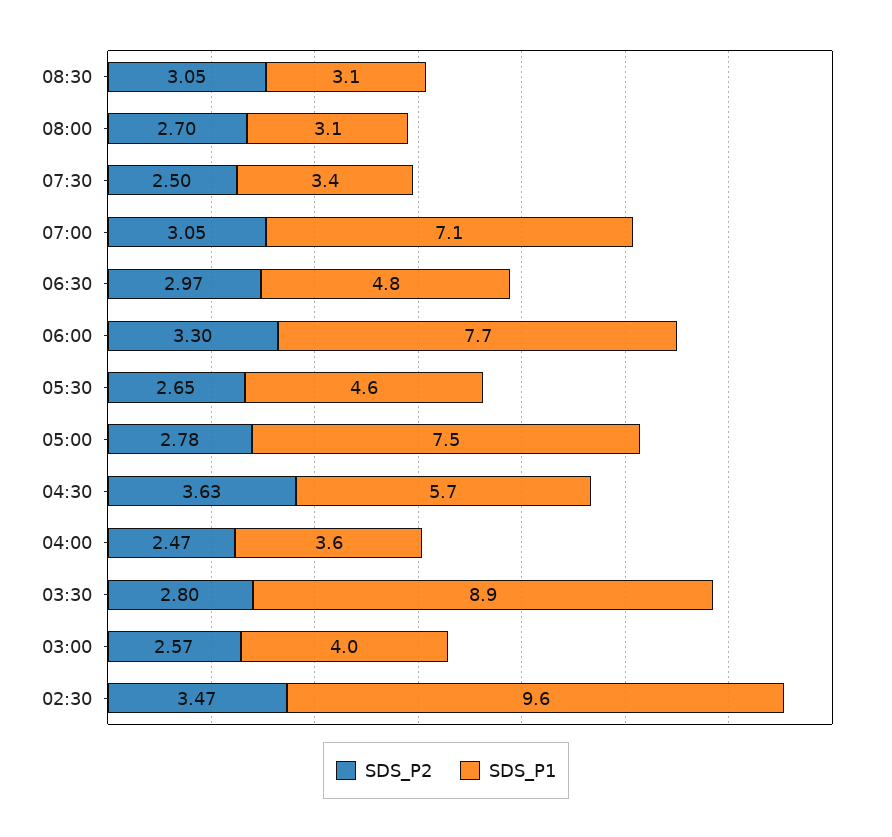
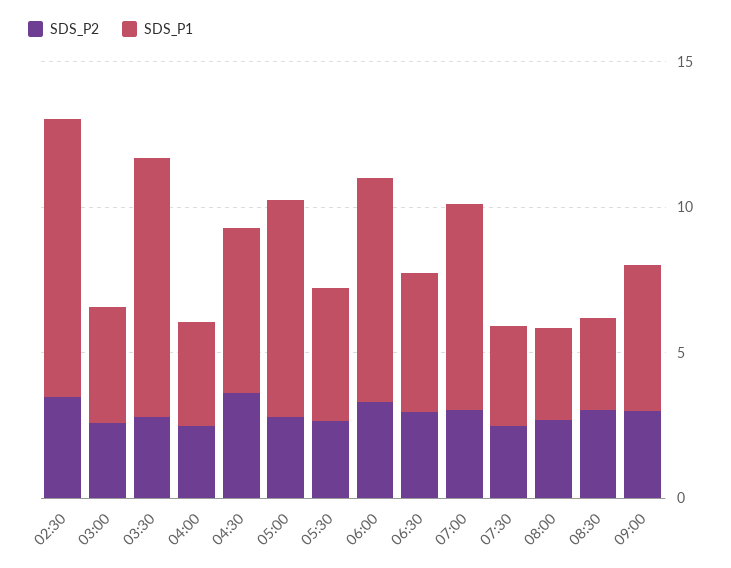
SDS_P2, 09:00: none -> 3
SDS_P1, 09:00: none -> 5

